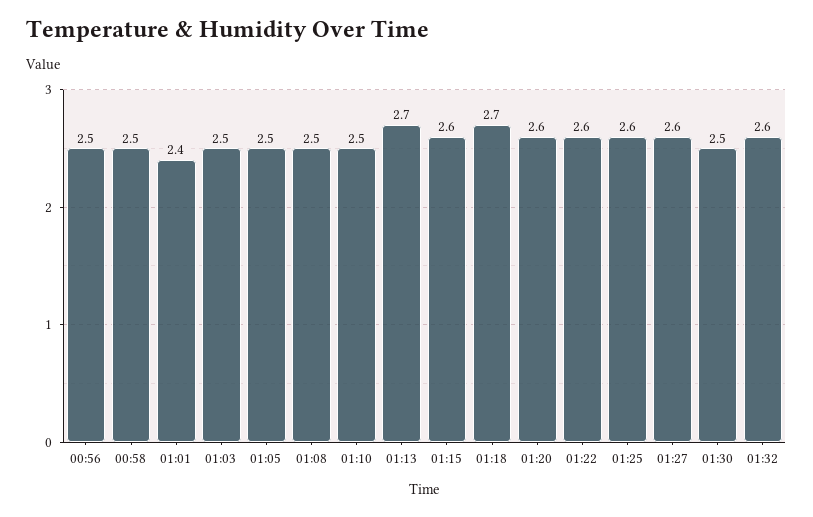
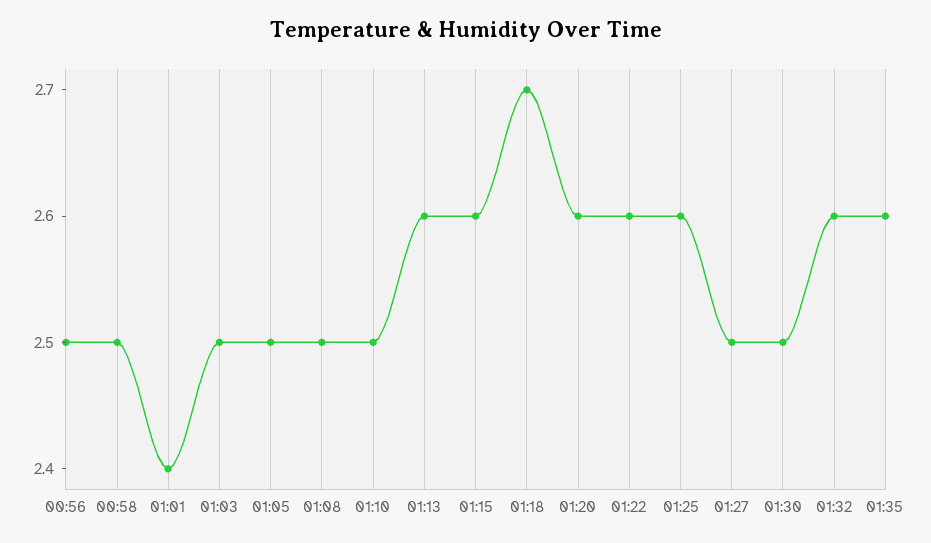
01:13: 2.7 -> 2.6
01:27: 2.6 -> 2.5
01:35: none -> 2.6

